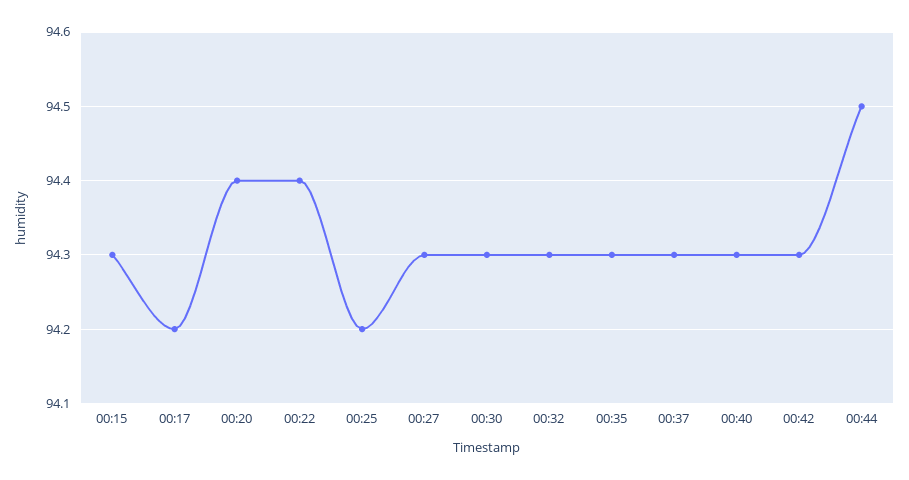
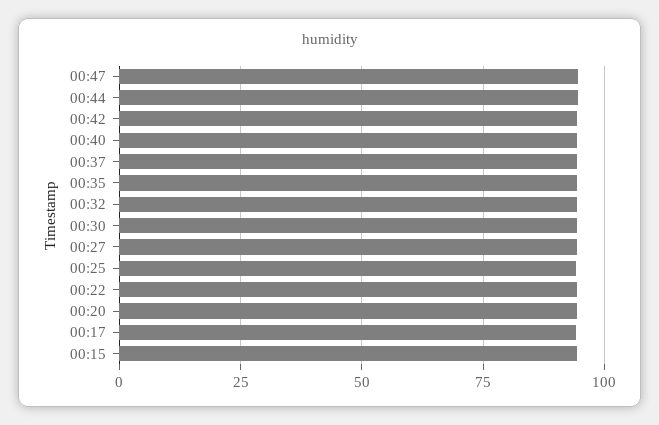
00:47: none -> 95

